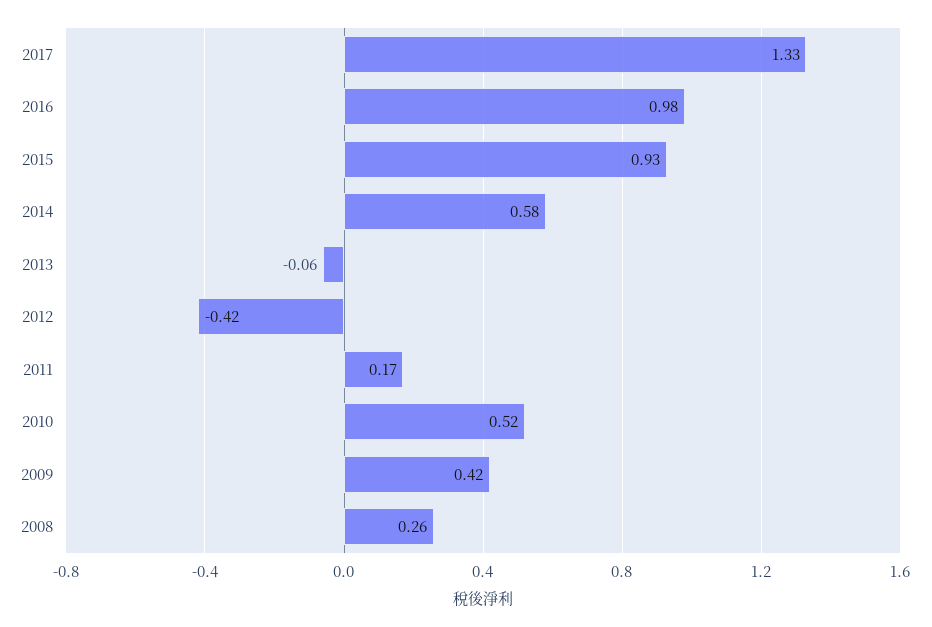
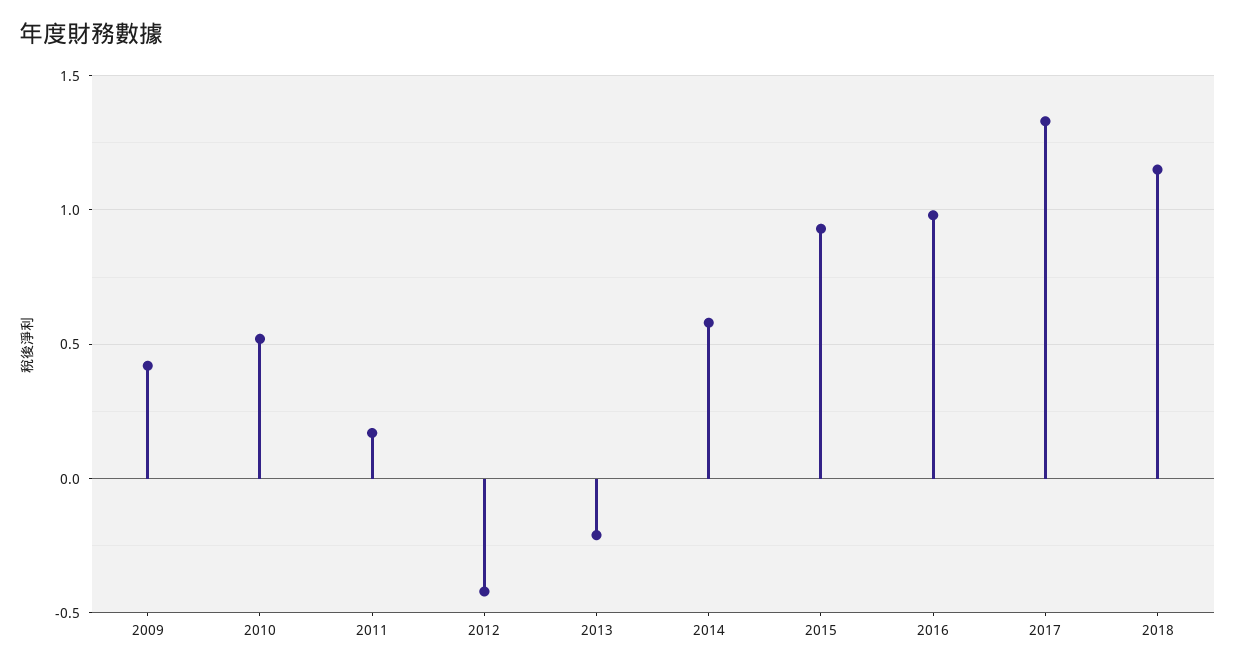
2013: -0.06 -> -0.2
2008: 0.26 -> none
2018: none -> 1.15

